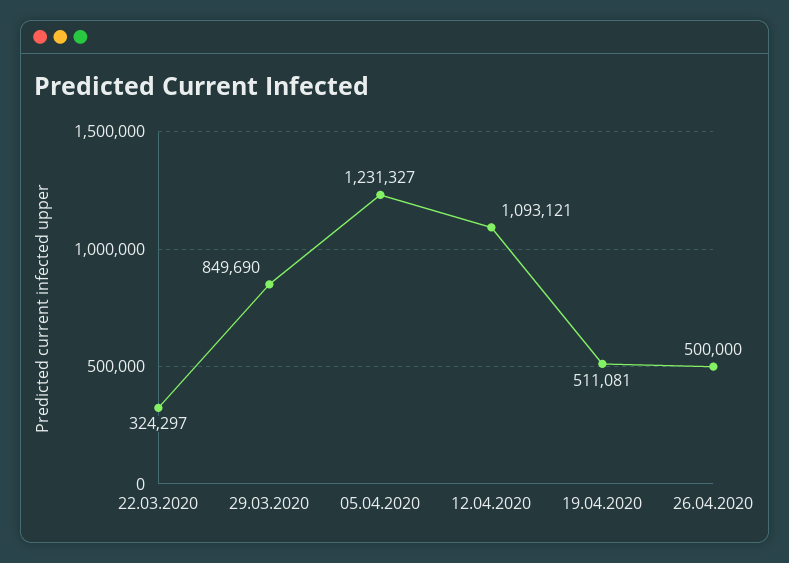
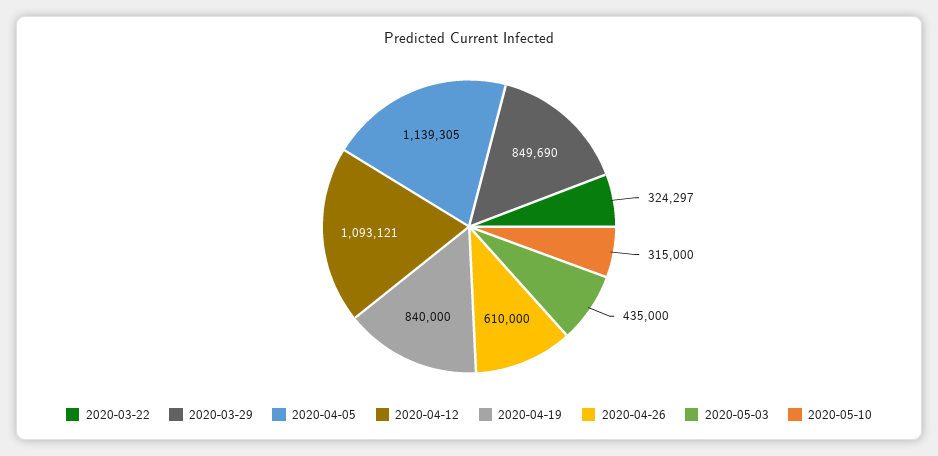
05.04.2020: 1231327 -> 1139305
19.04.2020: 511081 -> 840000
26.04.2020: 500000 -> 610000
2020-05-03: none -> 435000
2020-05-10: none -> 315000

